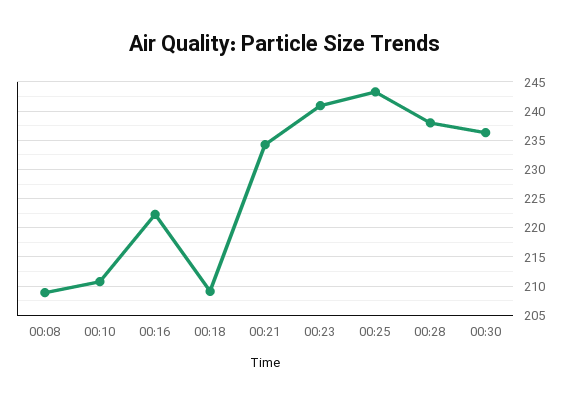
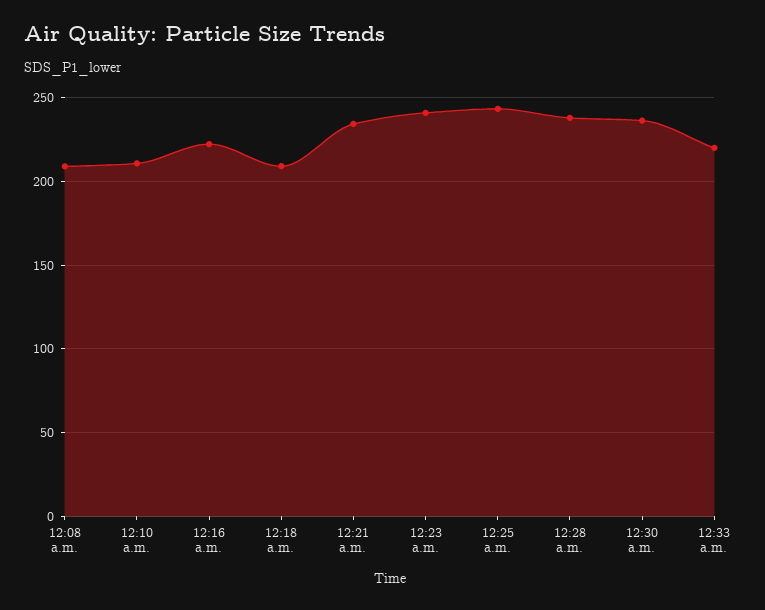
12:33 a.m.: none -> 220

